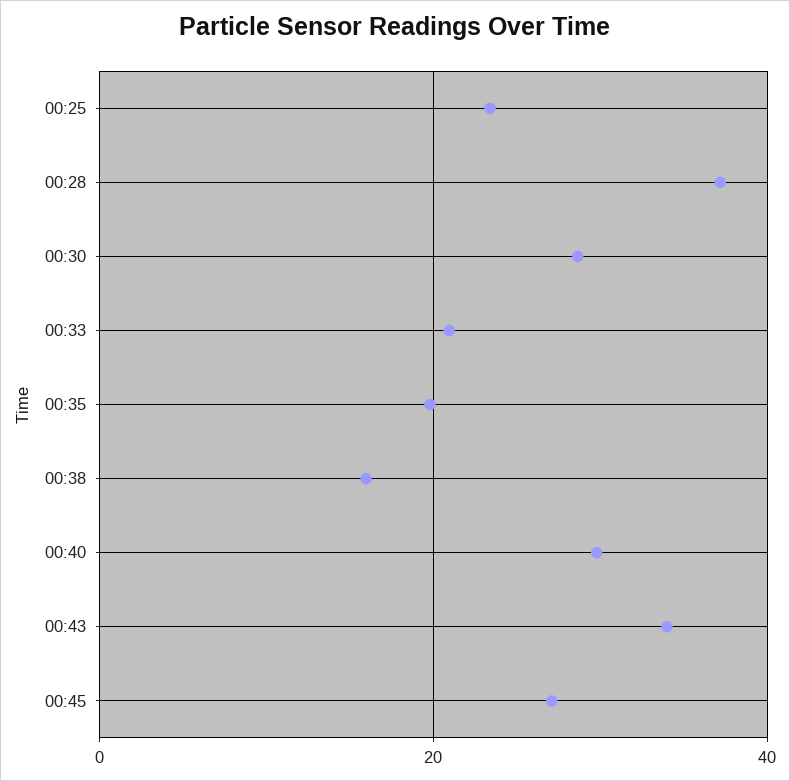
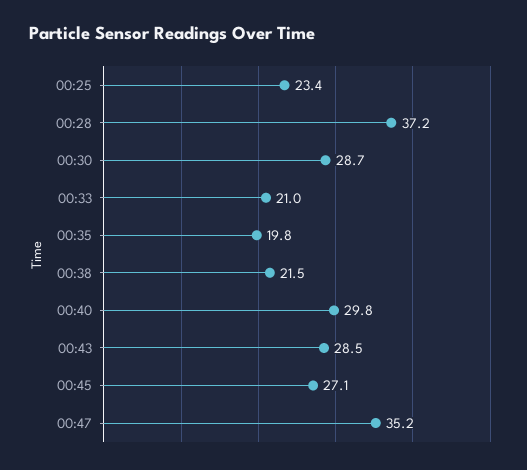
00:38: 16 -> 21.5
00:43: 34 -> 28.5
00:47: none -> 35.2

